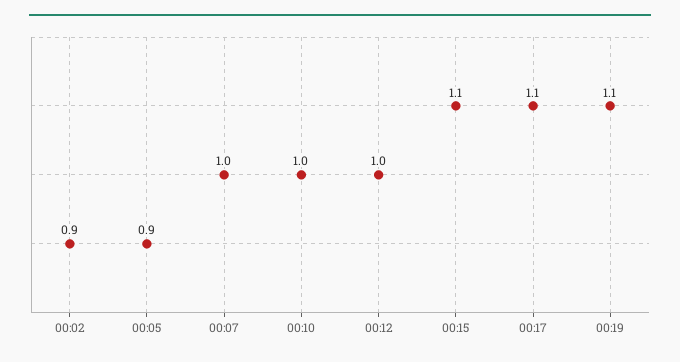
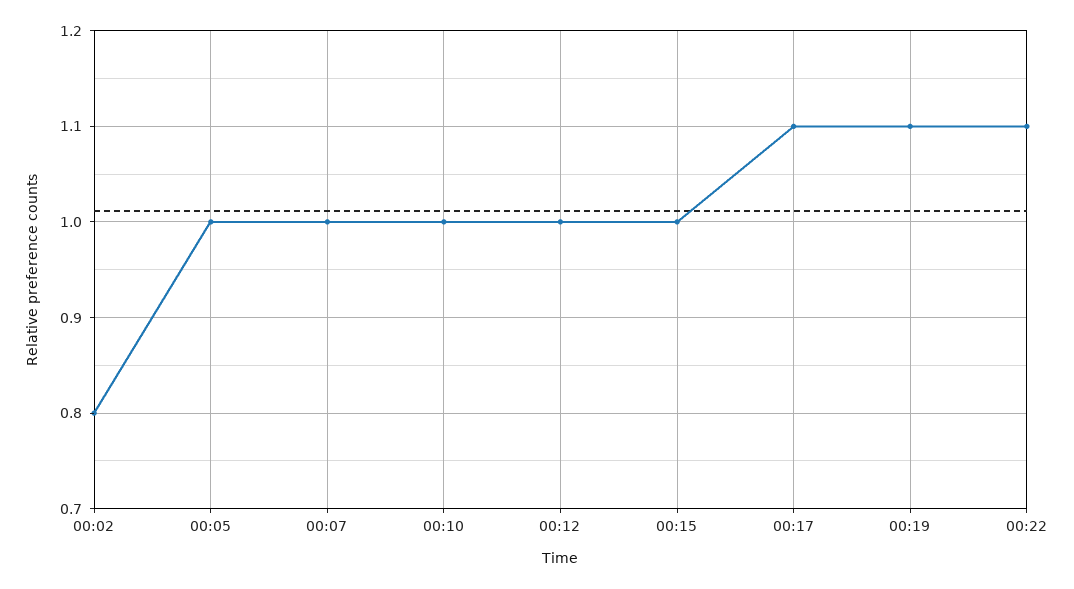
00:02: 0.9 -> 0.8
00:05: 0.9 -> 1
00:15: 1.1 -> 1
00:22: none -> 1.1

